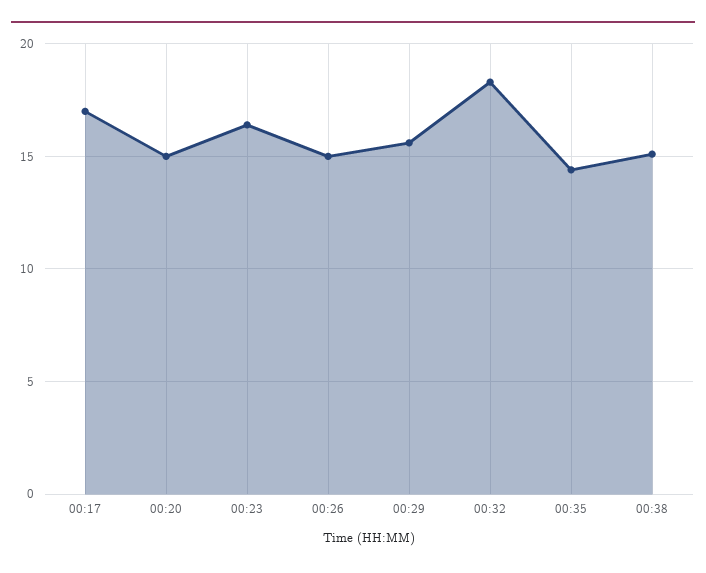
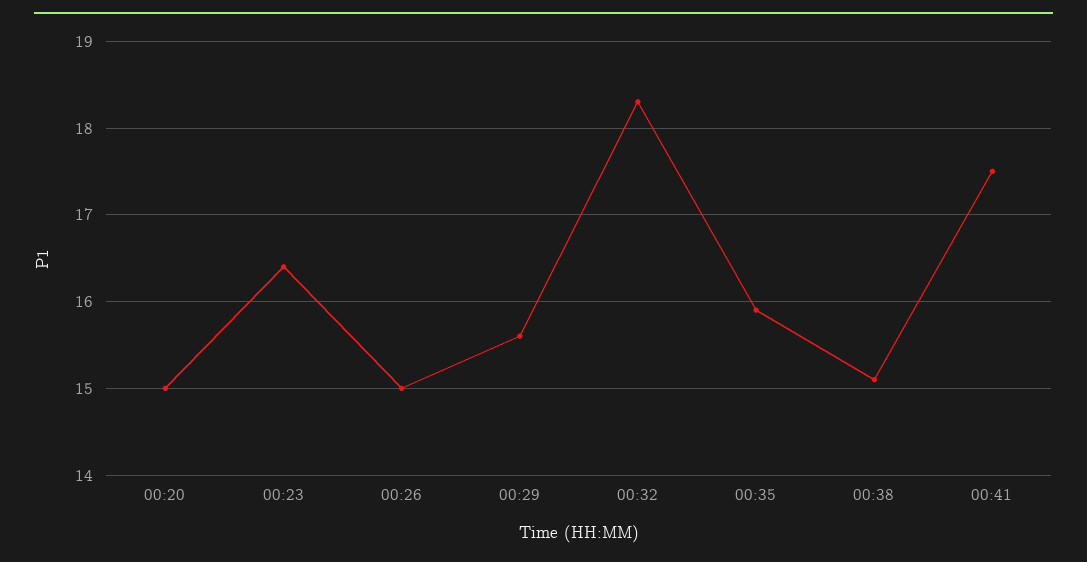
00:17: 17 -> none
00:35: 14.5 -> 15.9
00:41: none -> 17.5

